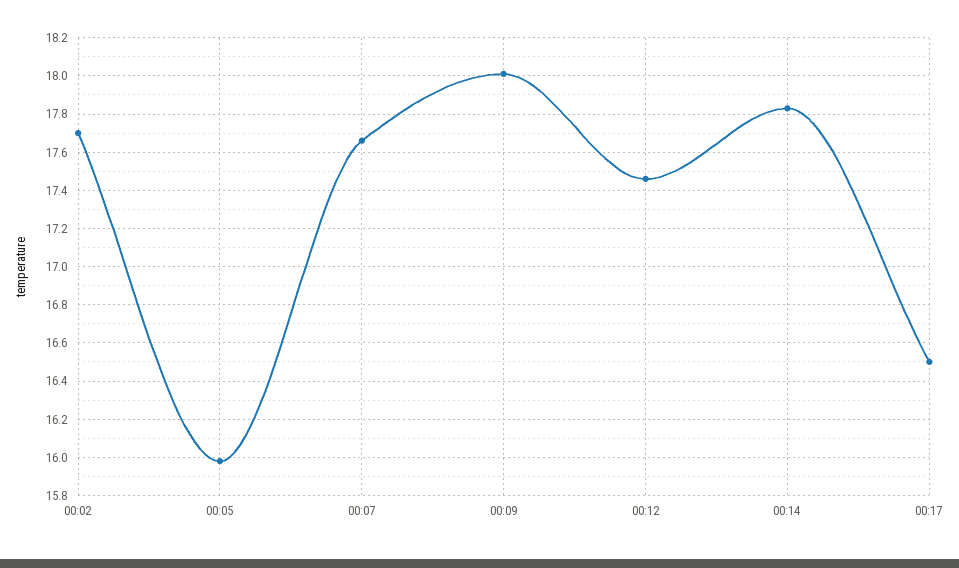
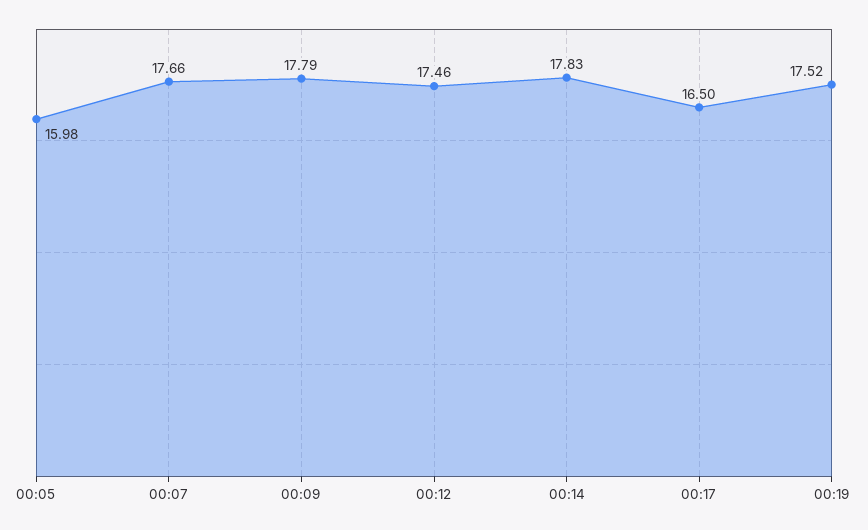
00:02: 17.7 -> none
00:09: 18 -> 17.79
00:19: none -> 17.52

